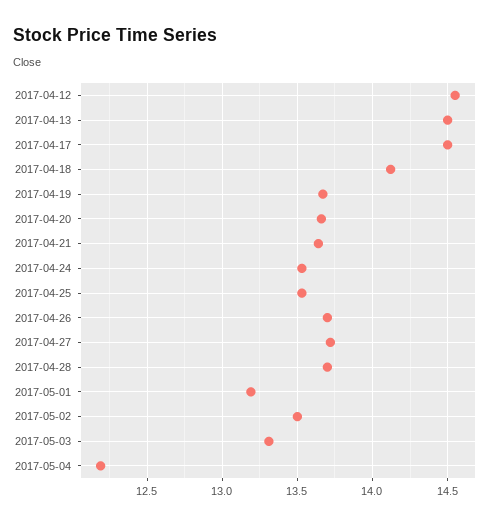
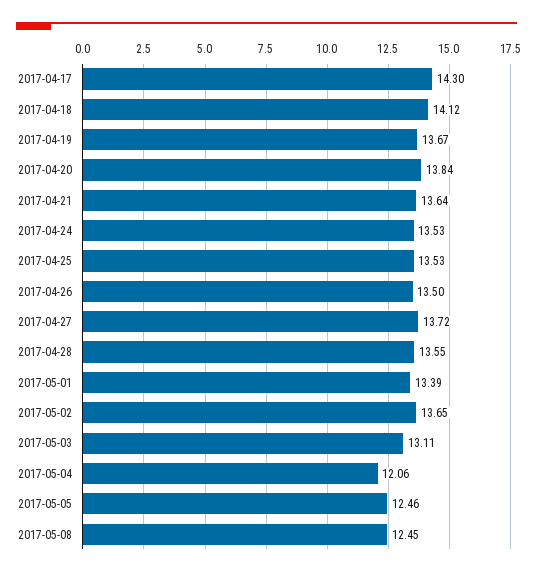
2017-04-12: 14.55 -> none
2017-04-13: 14.5 -> none
2017-04-17: 14.5 -> 14.3
2017-04-20: 13.65 -> 13.84
2017-04-26: 13.7 -> 13.5
2017-04-28: 13.7 -> 13.55
2017-05-01: 13.2 -> 13.39
2017-05-02: 13.5 -> 13.65
2017-05-03: 13.3 -> 13.11
2017-05-04: 12.2 -> 12.06
2017-05-05: none -> 12.46
2017-05-08: none -> 12.45

